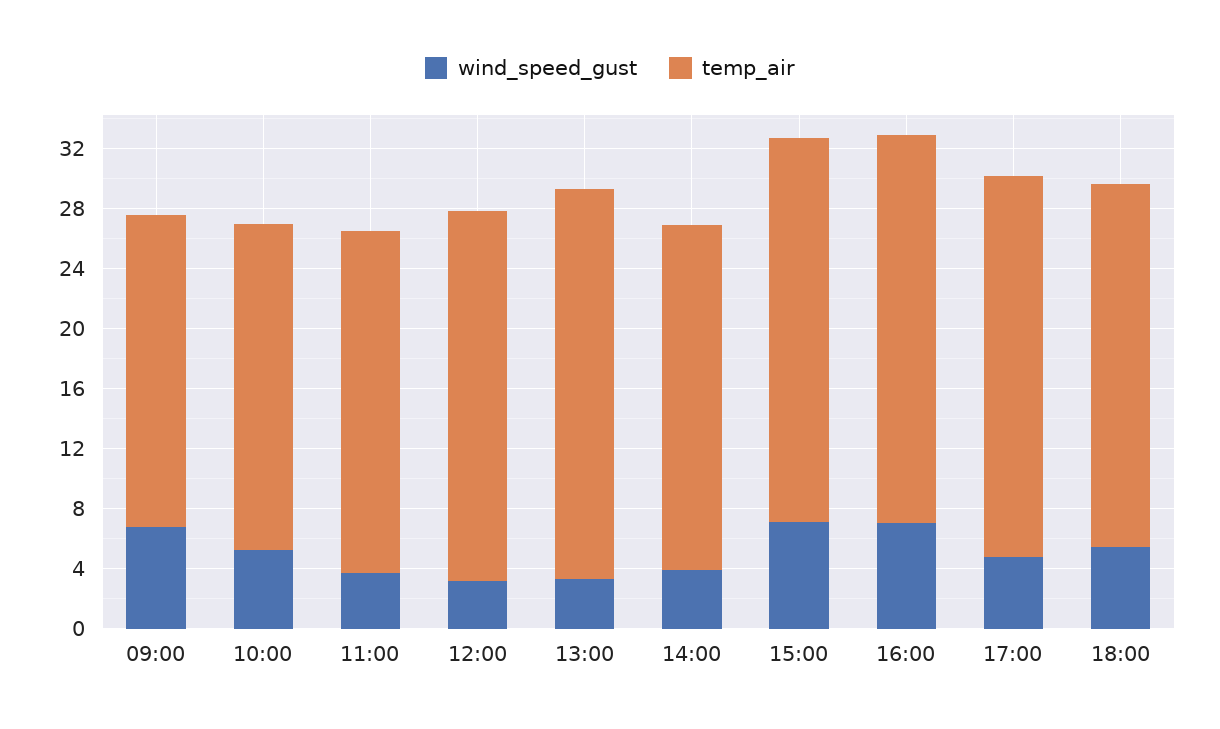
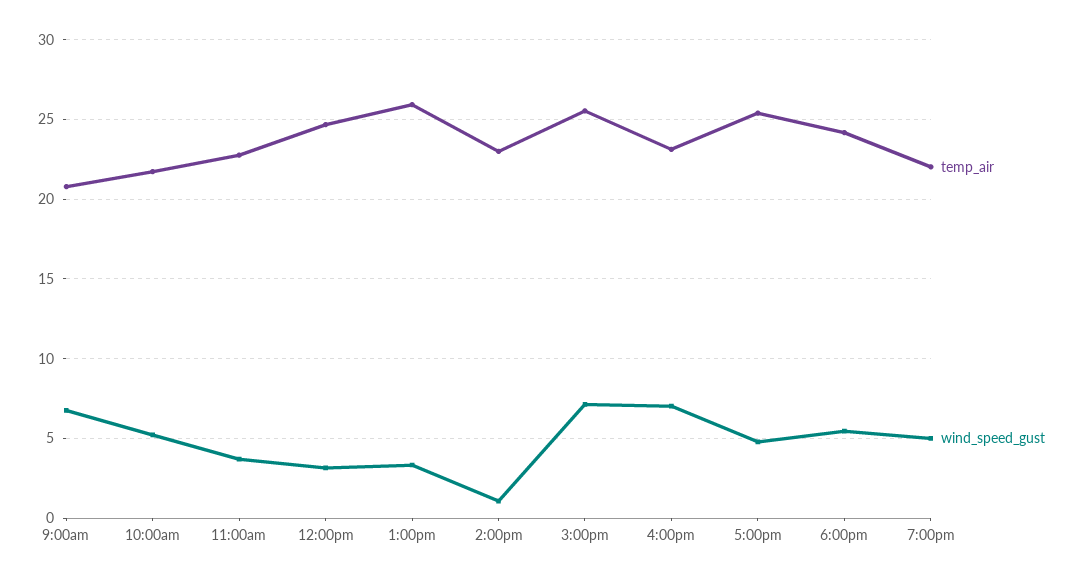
wind_speed_gust, 14:00: 4 -> 1
temp_air, 16:00: 26 -> 23
temp_air, 7:00pm: none -> 22
wind_speed_gust, 7:00pm: none -> 5

